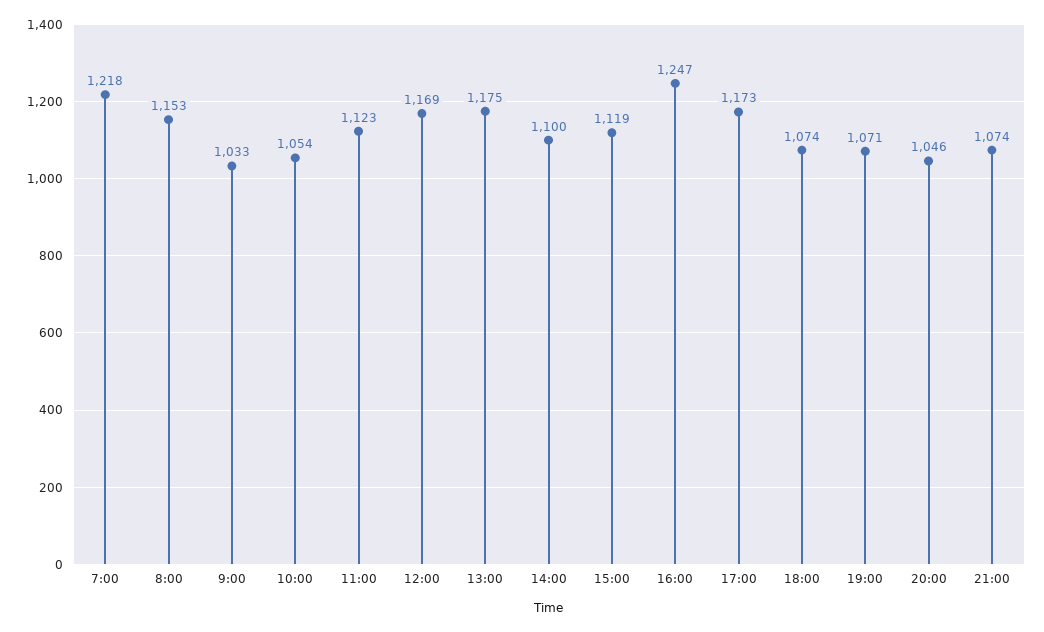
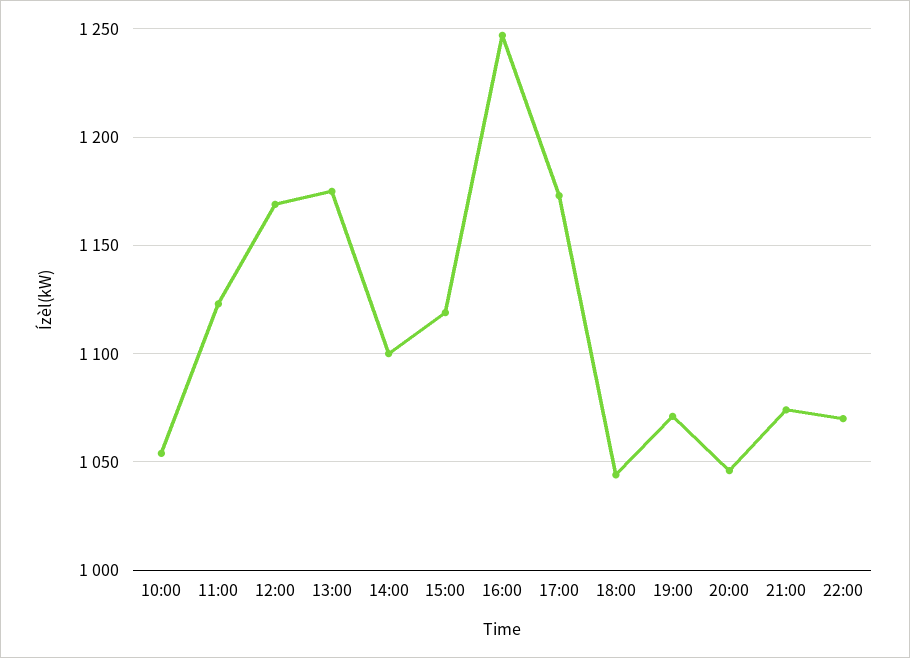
7:00: 1218 -> none
8:00: 1153 -> none
9:00: 1033 -> none
18:00: 1074 -> 1045
22:00: none -> 1070

